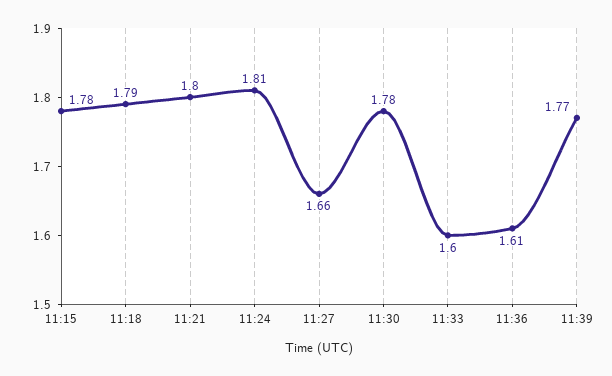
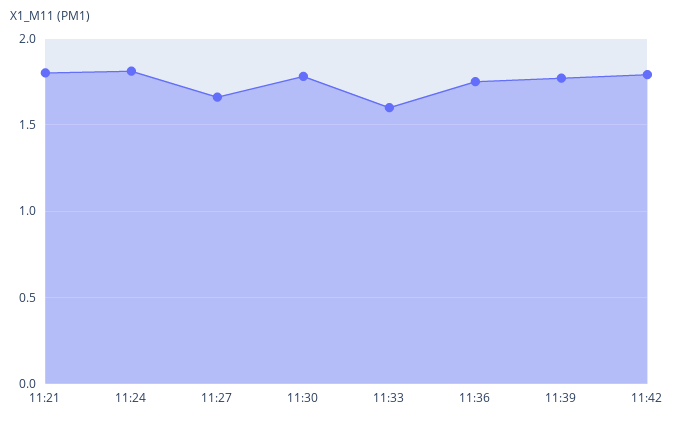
11:15: 1.78 -> none
11:18: 1.79 -> none
11:36: 1.61 -> 1.75
11:42: none -> 1.8

